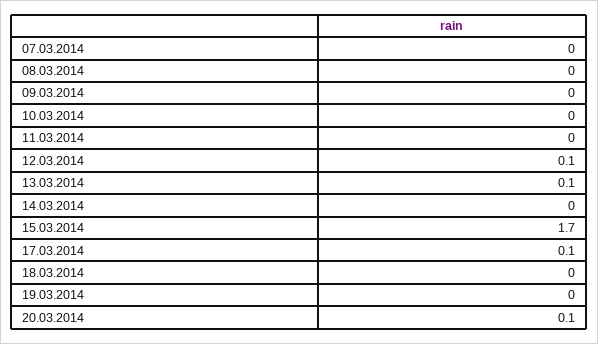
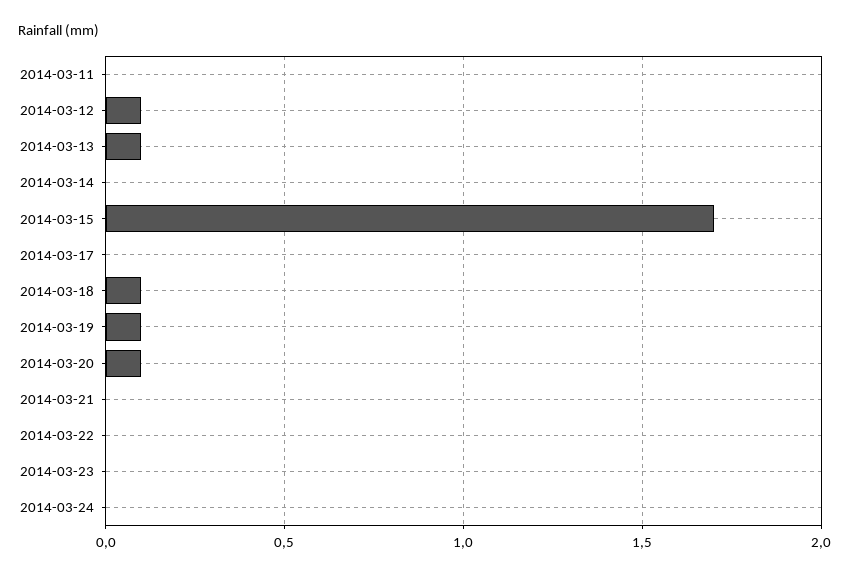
07.03.2014: 0 -> none
08.03.2014: 0 -> none
09.03.2014: 0 -> none
10.03.2014: 0 -> none
17.03.2014: 0.1 -> 0
18.03.2014: 0 -> 0.1
19.03.2014: 0 -> 0.1
2014-03-21: none -> 0
2014-03-22: none -> 0
2014-03-23: none -> 0
2014-03-24: none -> 0

